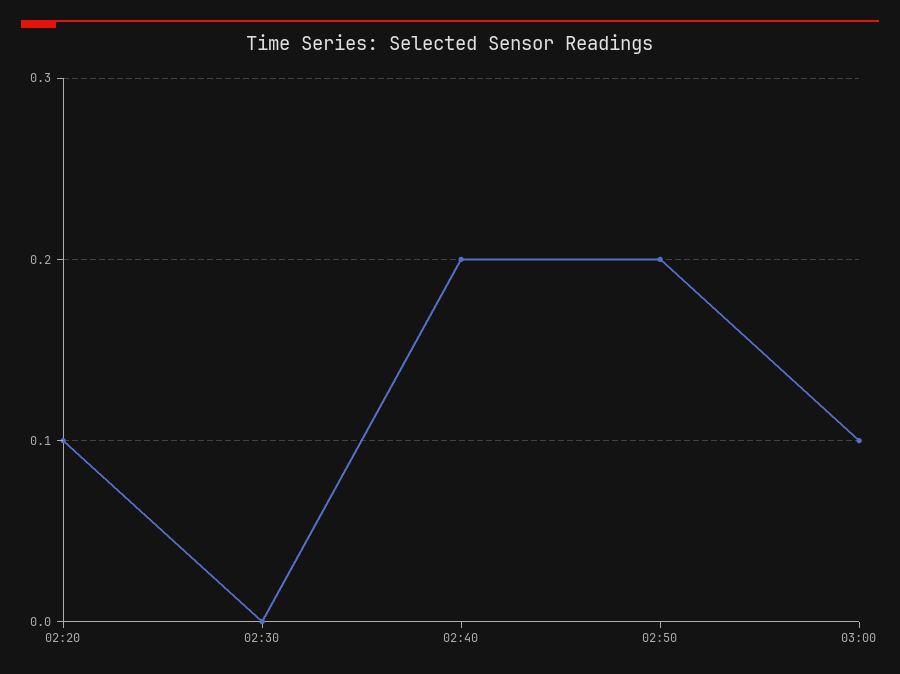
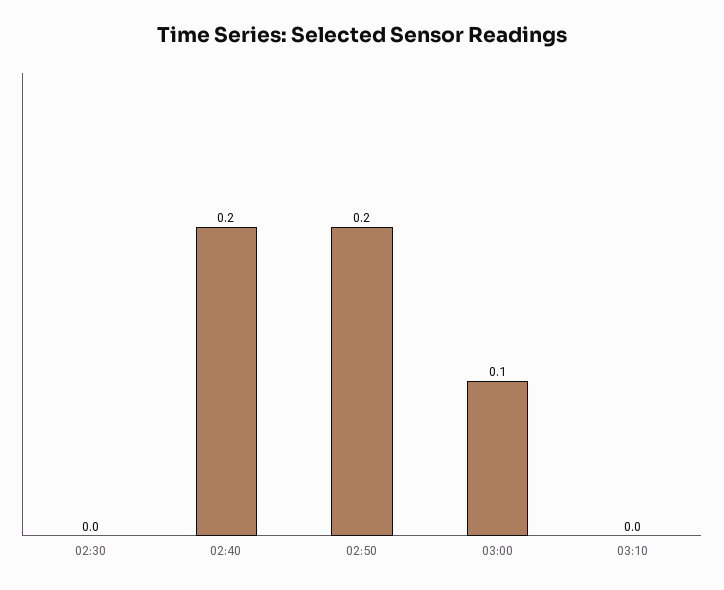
02:20: 0.1 -> none
03:10: none -> 0

